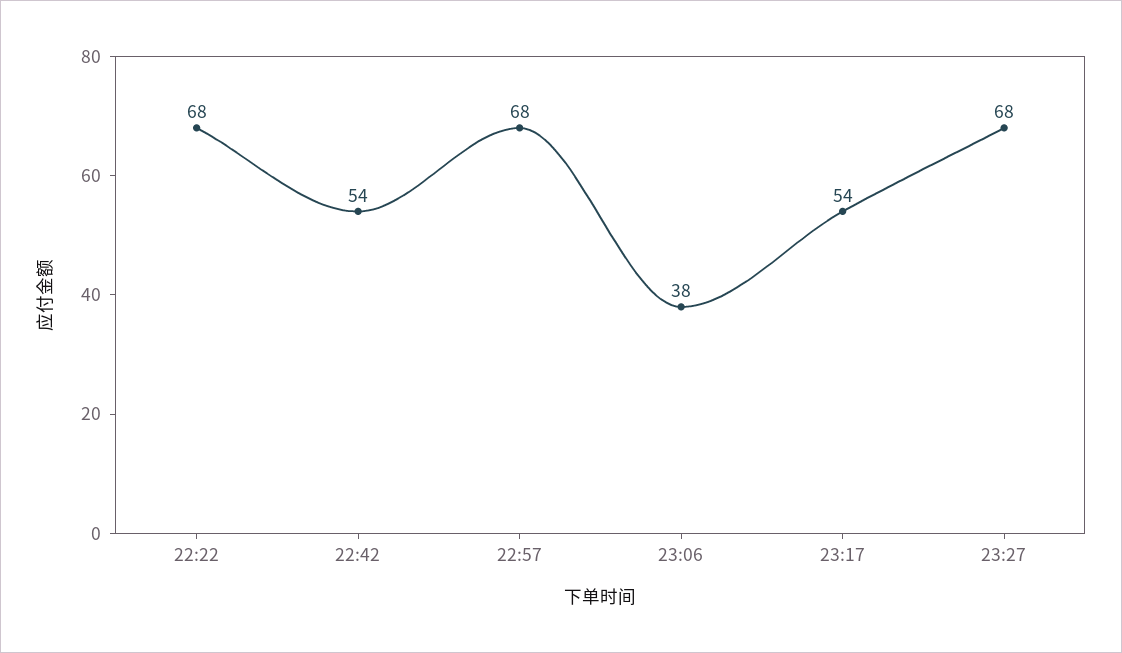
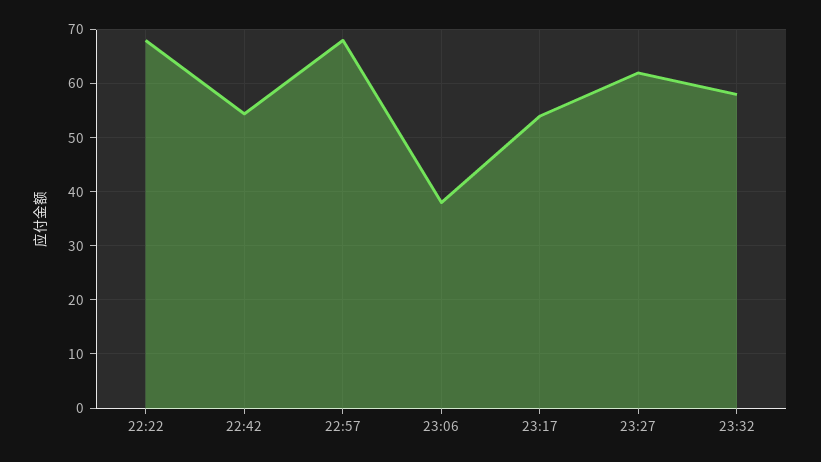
23:27: 68 -> 62
23:32: none -> 58

